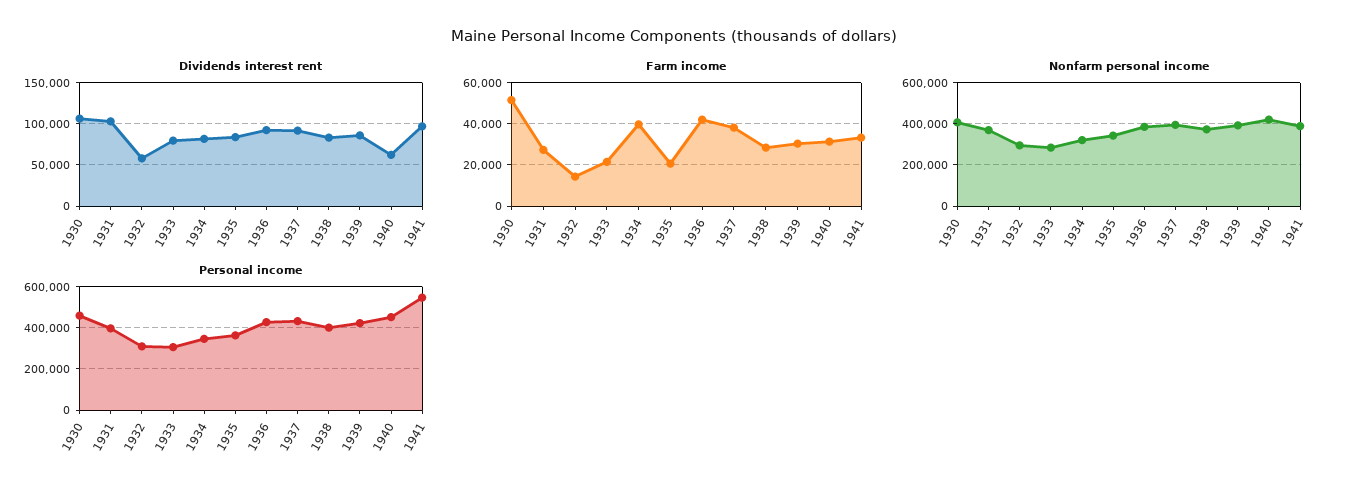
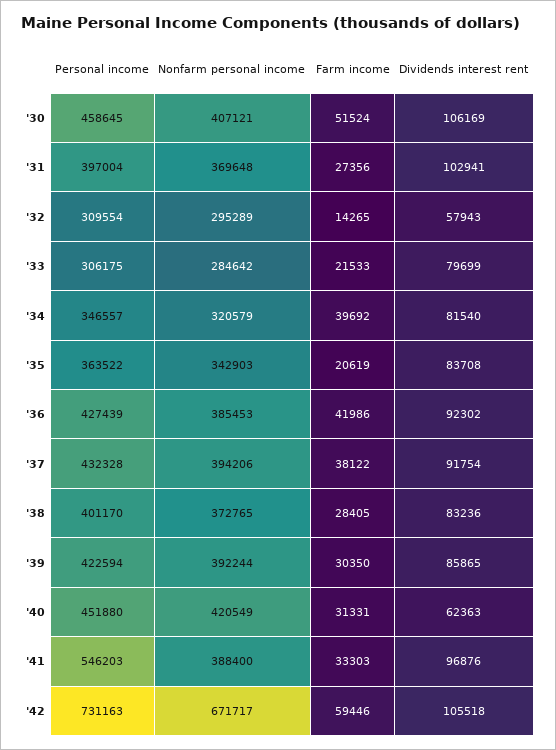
Personal income, '42: none -> 731163
Nonfarm personal income, '42: none -> 671717
Farm income, '42: none -> 59446
Dividends interest rent, '42: none -> 105518

